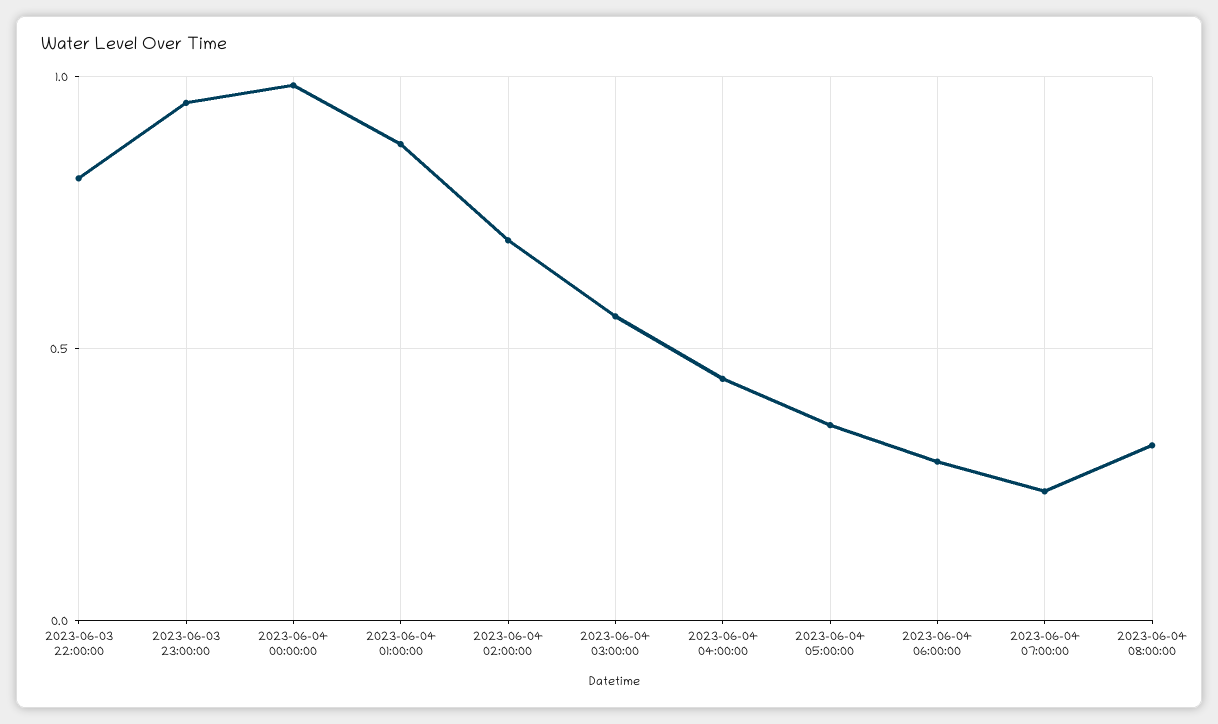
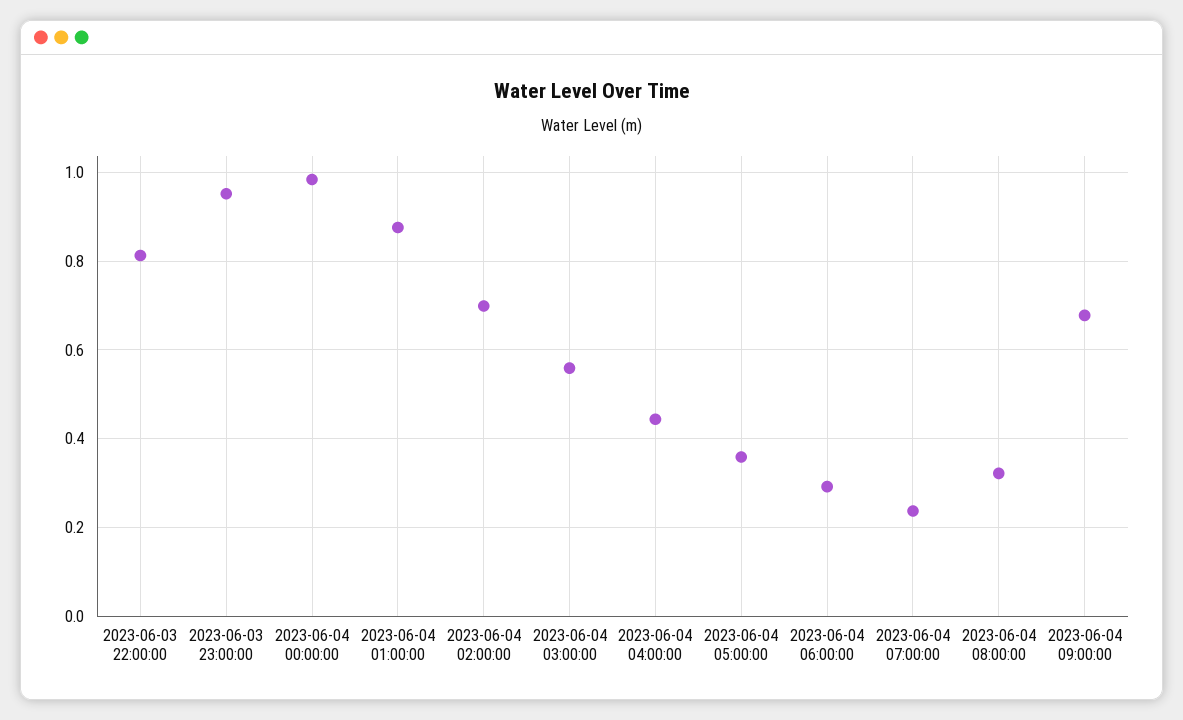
2023-06-04 09:00:00: none -> 0.68

